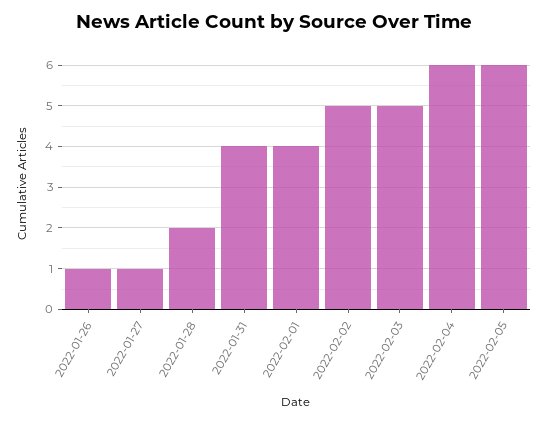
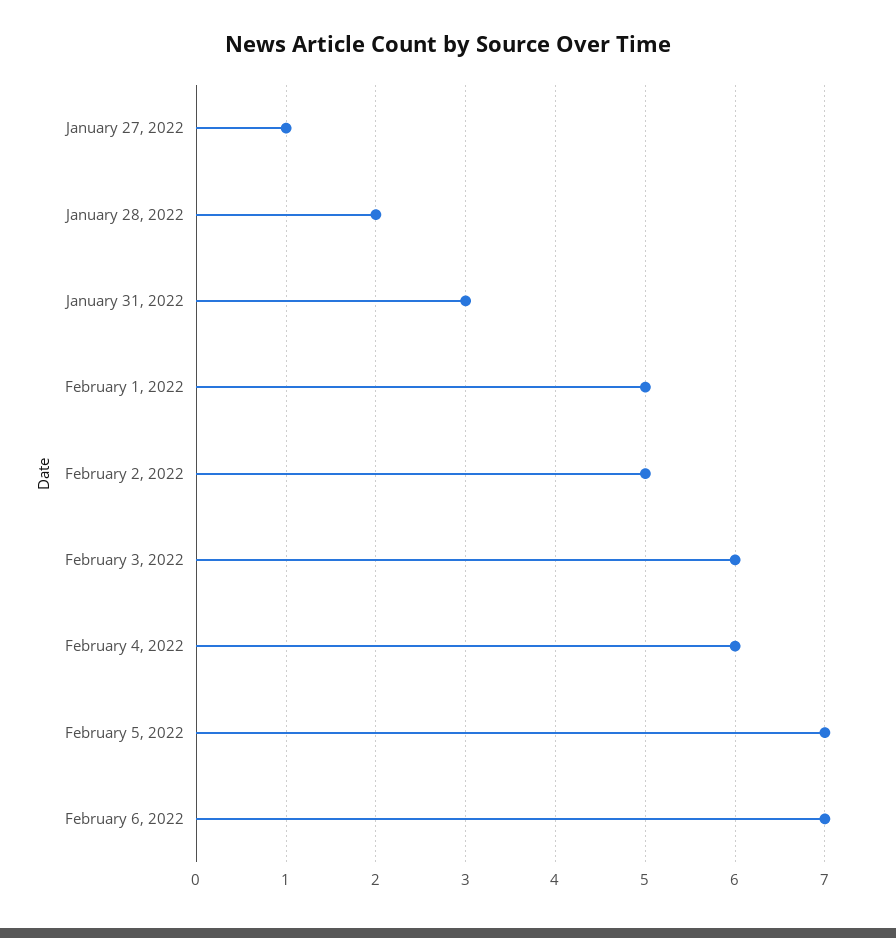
2022-01-26: 1 -> none
2022-01-31: 4 -> 3
2022-02-01: 4 -> 5
2022-02-03: 5 -> 6
2022-02-05: 6 -> 7
February 6, 2022: none -> 7

